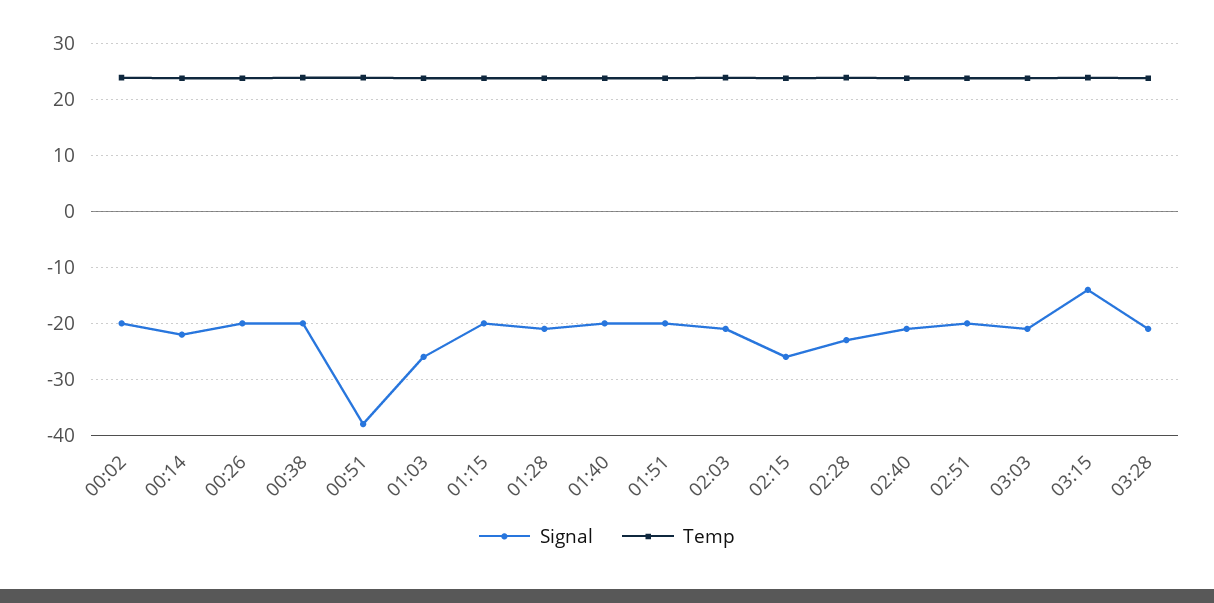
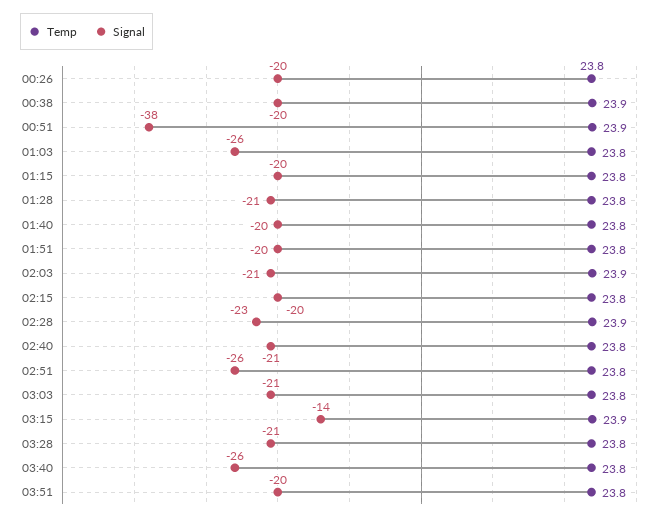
Signal, 00:02: -20 -> none
Temp, 00:02: 24 -> none
Signal, 00:14: -22 -> none
Temp, 00:14: 24 -> none
Signal, 02:15: -26 -> -20
Signal, 02:51: -20 -> -26
Temp, 03:40: none -> 23.8
Signal, 03:40: none -> -26
Temp, 03:51: none -> 23.8
Signal, 03:51: none -> -20

